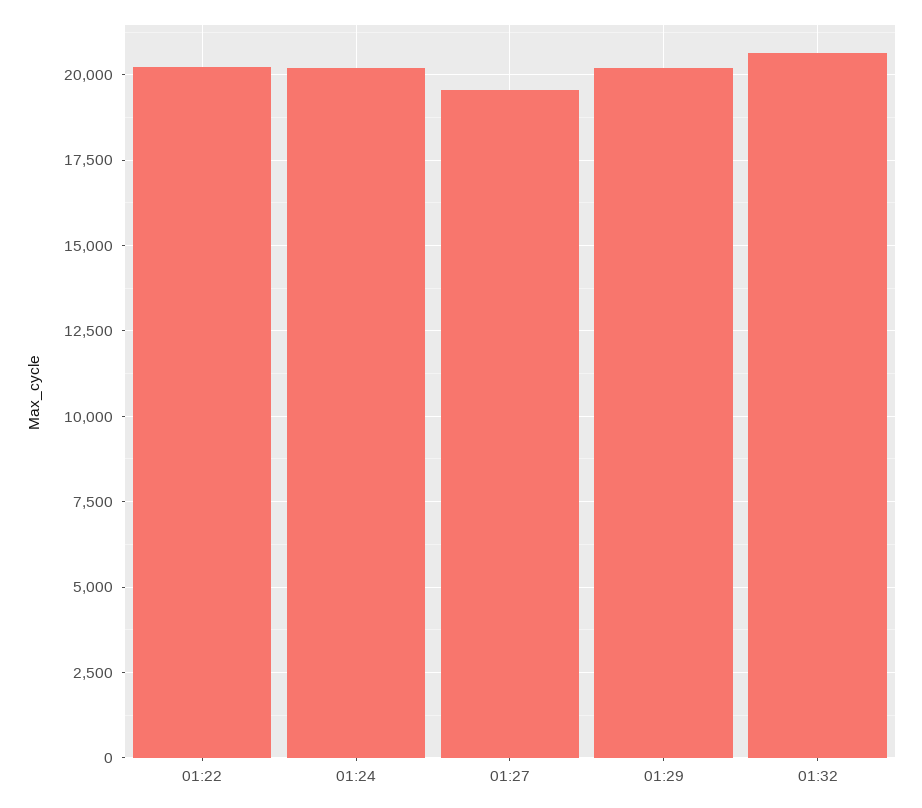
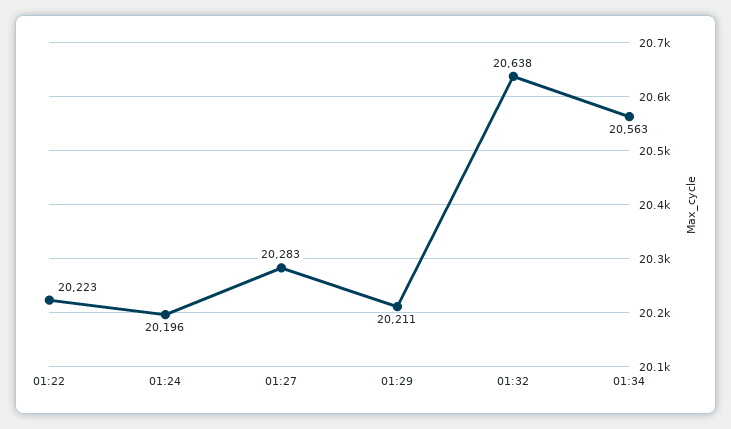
01:27: 19500 -> 20283
01:34: none -> 20563

